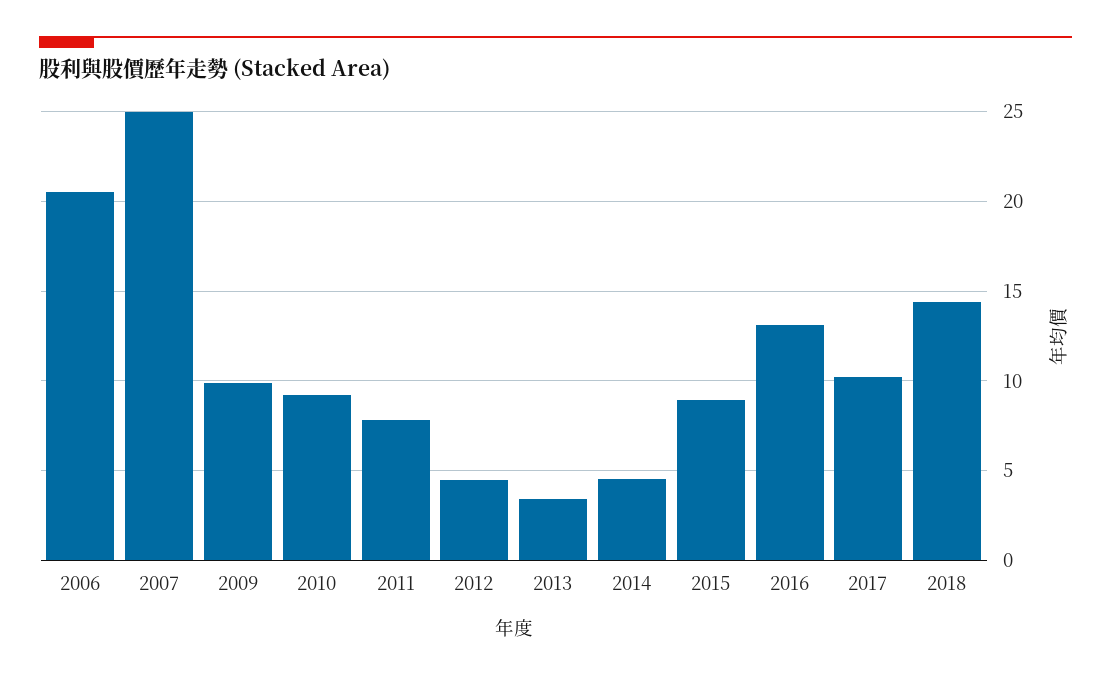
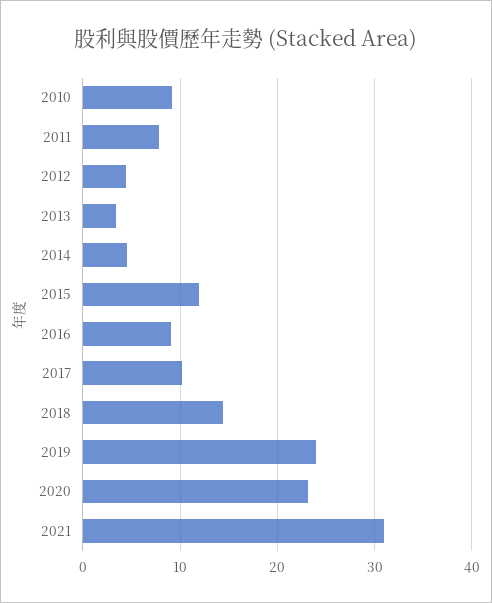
2006: 20.5 -> none
2007: 25 -> none
2009: 10 -> none
2015: 9 -> 12
2016: 13 -> 9
2019: none -> 24
2020: none -> 23
2021: none -> 31

